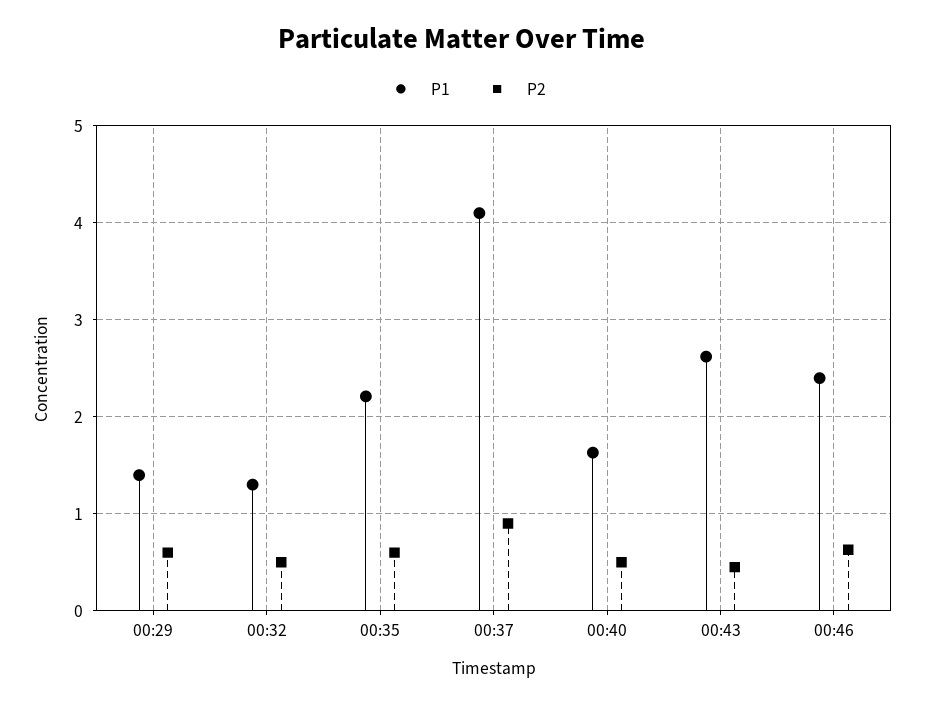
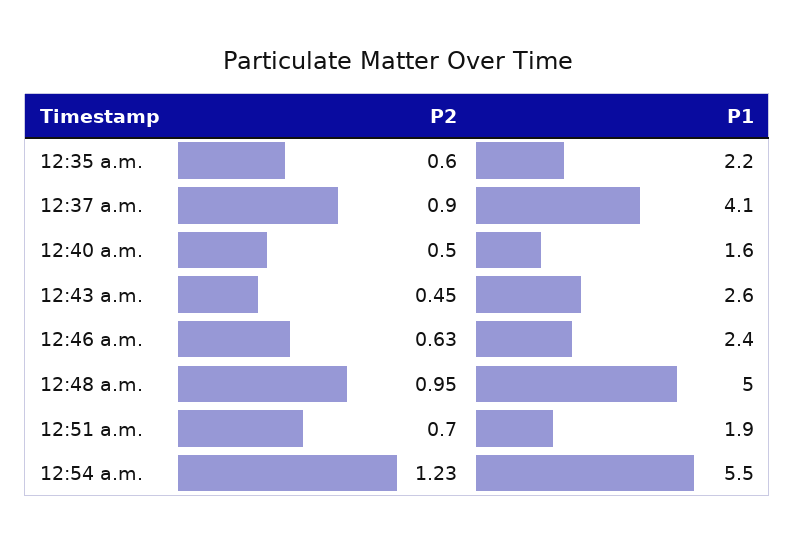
P1, 00:29: 1.4 -> none
P2, 00:29: 0.6 -> none
P1, 00:32: 1.3 -> none
P2, 00:32: 0.5 -> none
P2, 12:48 a.m.: none -> 0.95
P1, 12:48 a.m.: none -> 5
P2, 12:51 a.m.: none -> 0.7
P1, 12:51 a.m.: none -> 1.9
P2, 12:54 a.m.: none -> 1.23
P1, 12:54 a.m.: none -> 5.5

